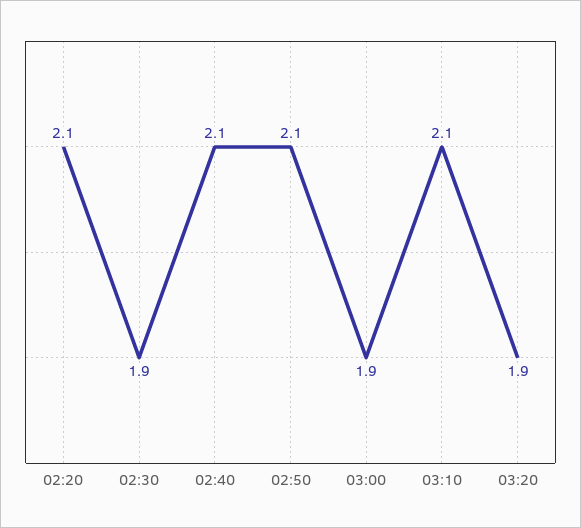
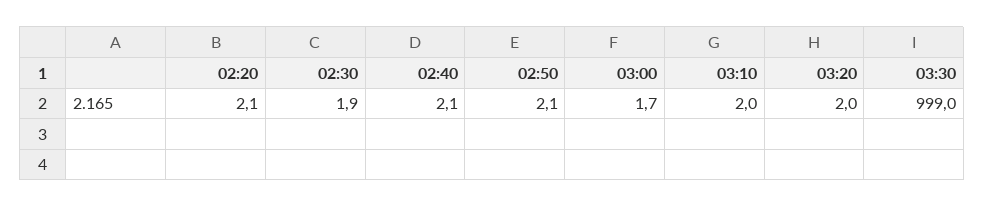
03:00: 1.9 -> 1.7
03:10: 2.1 -> 2
03:20: 1.9 -> 2
03:30: none -> 999

